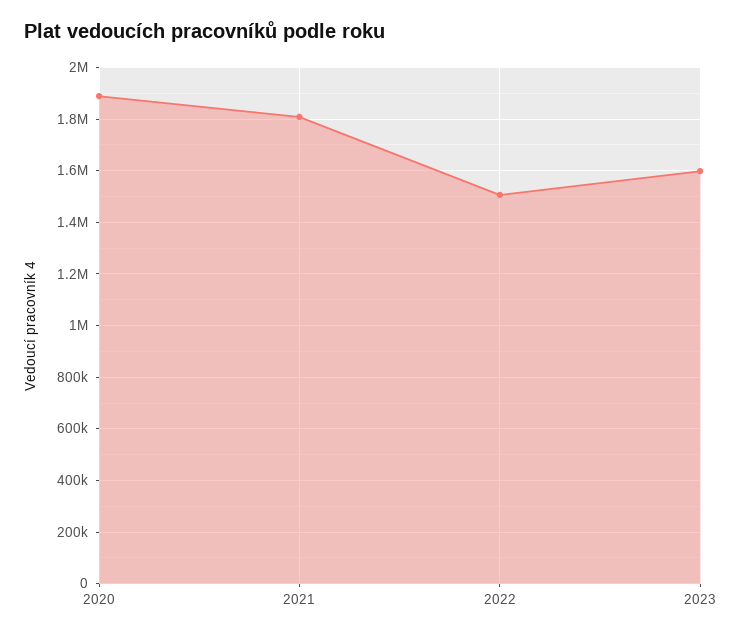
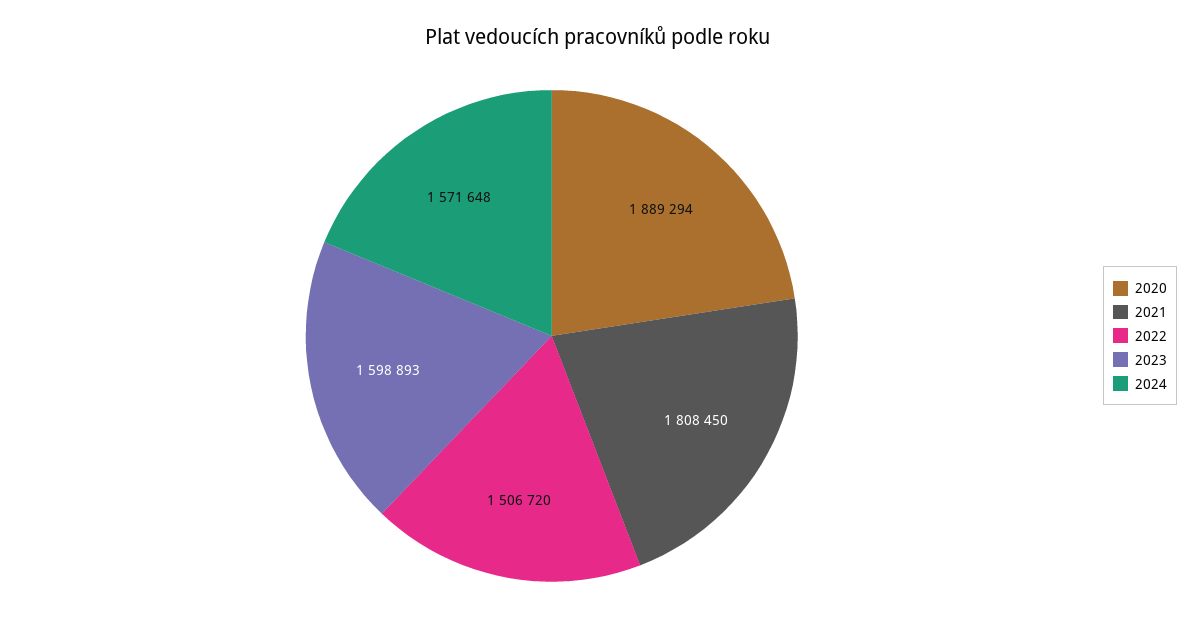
2024: none -> 1571648

